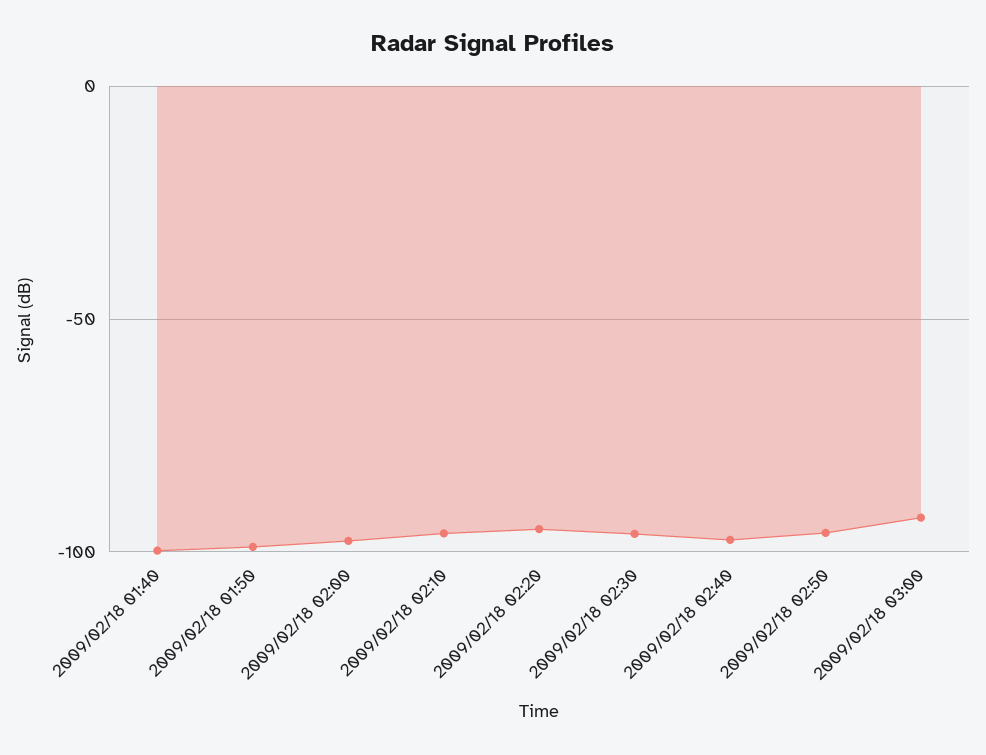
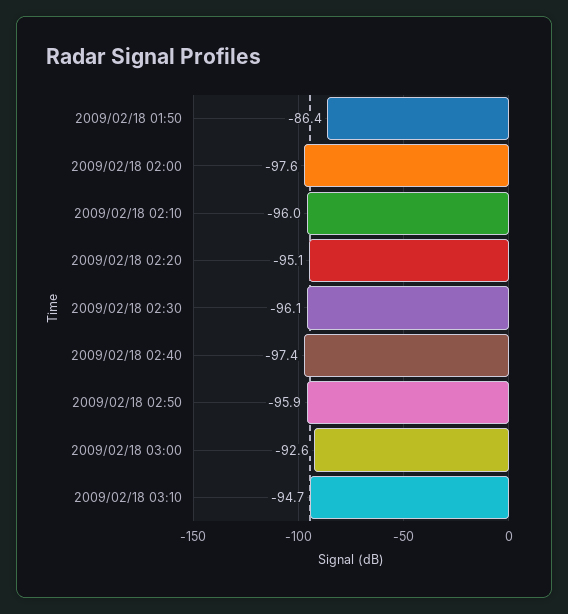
2009/02/18 01:40: -100 -> none
2009/02/18 01:50: -100 -> -86.4
2009/02/18 03:10: none -> -94.7

